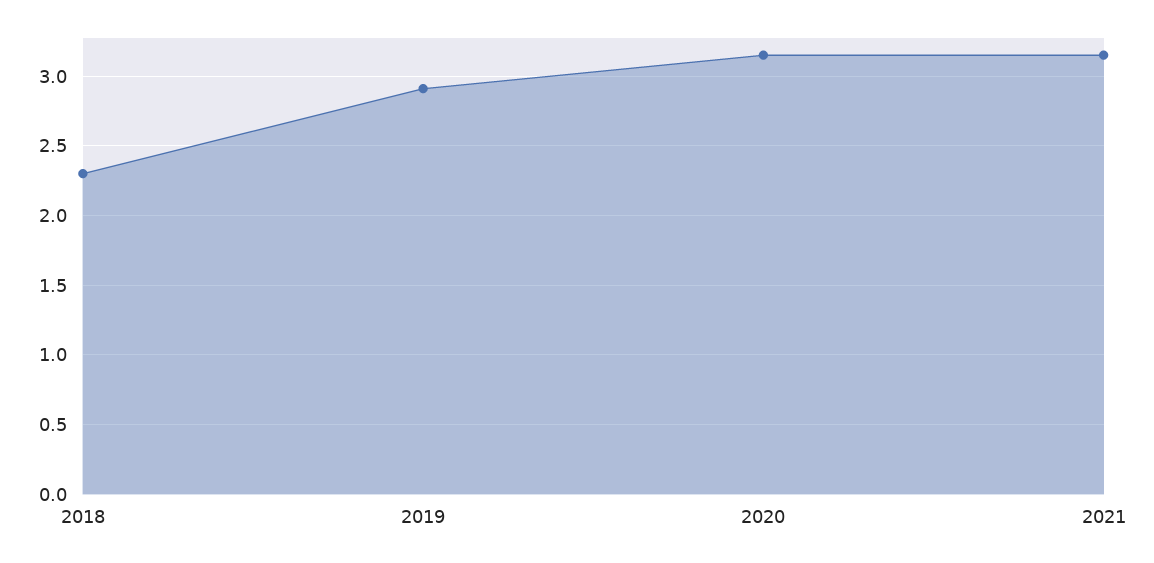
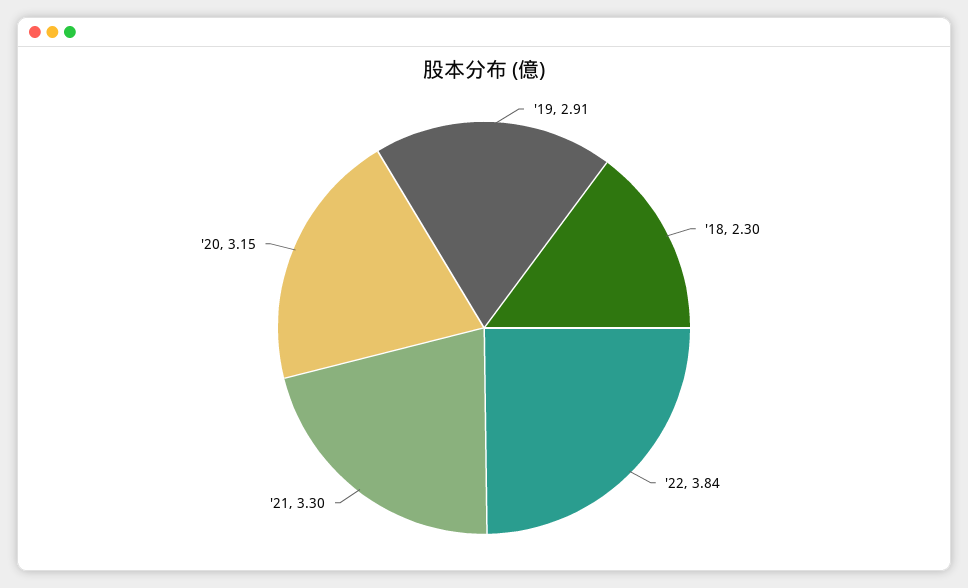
2021: 3.15 -> 3.3
'22: none -> 3.84

